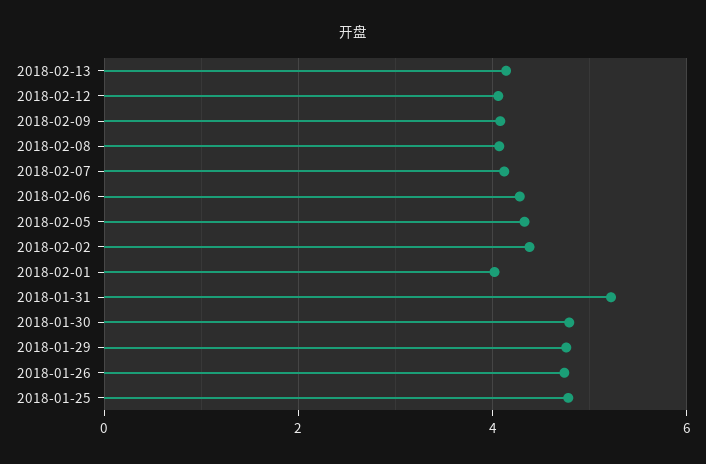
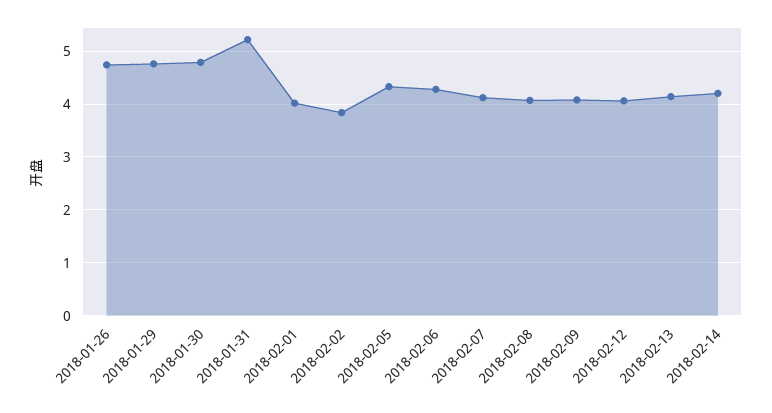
2018-02-02: 4.4 -> 3.8
2018-01-25: 4.8 -> none
2018-02-14: none -> 4.2

